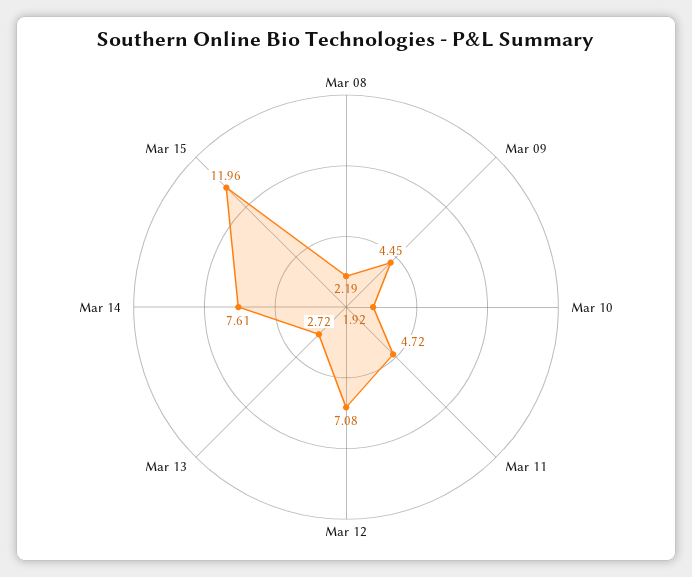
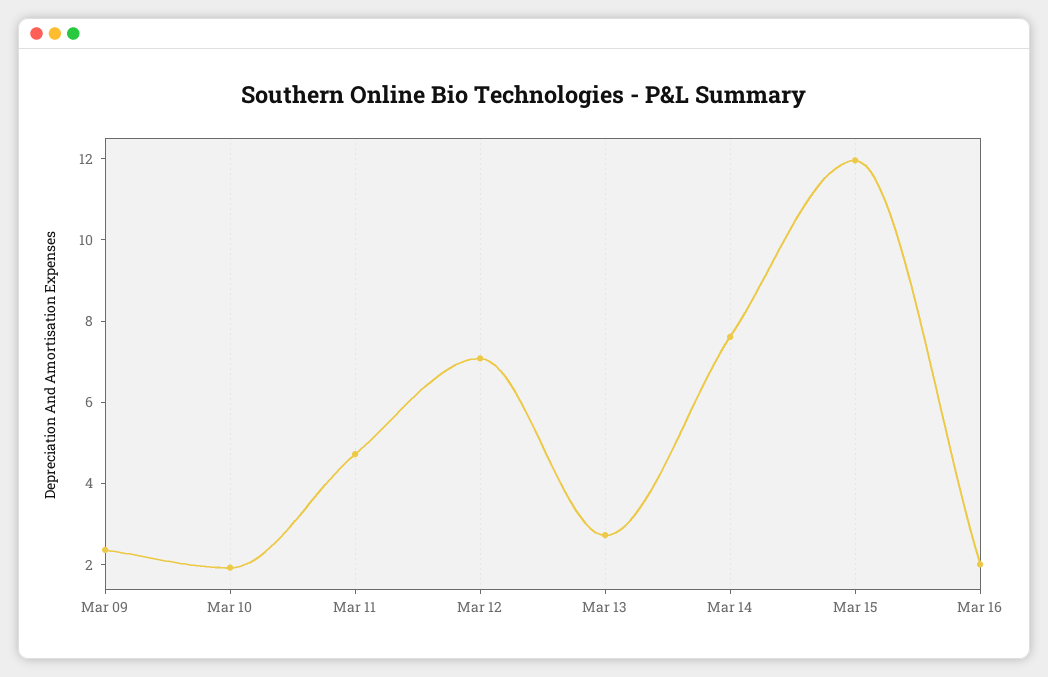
Mar 08: 2.19 -> none
Mar 09: 4.45 -> 2.5
Mar 16: none -> 2

